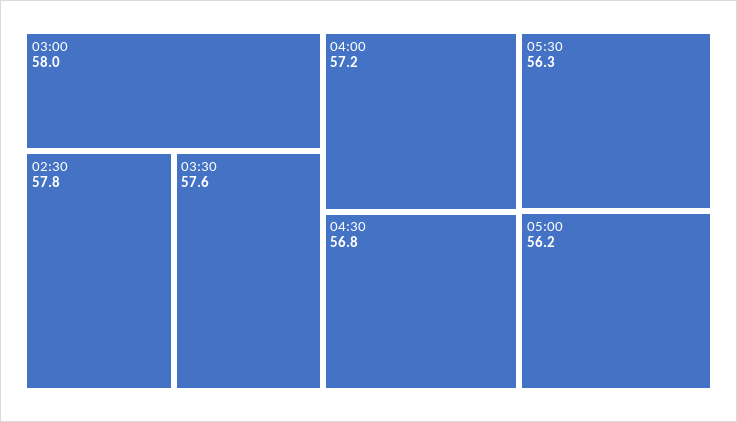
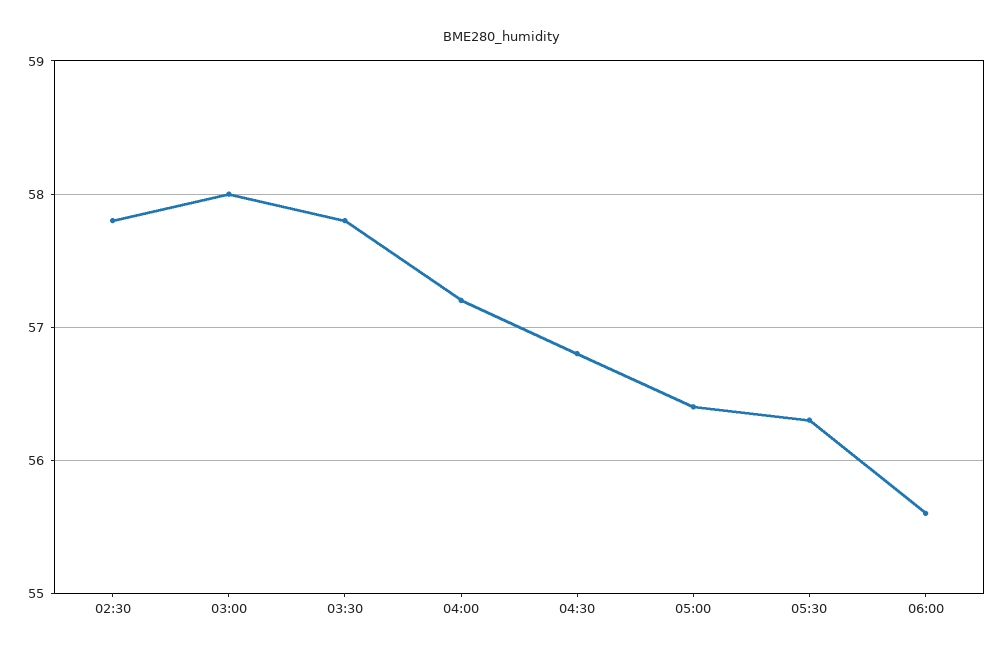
03:30: 57.6 -> 57.8
05:00: 56.2 -> 56.4
06:00: none -> 55.6

